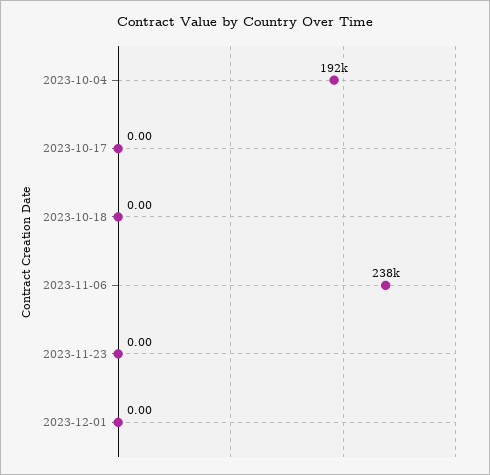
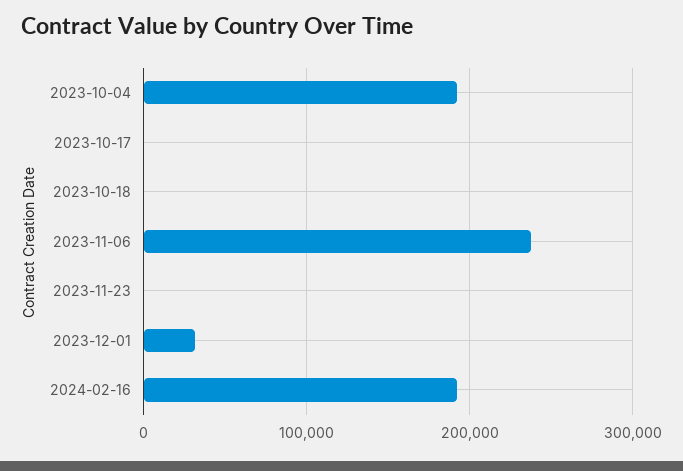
2023-12-01: 0 -> 30000
2024-02-16: none -> 190000

